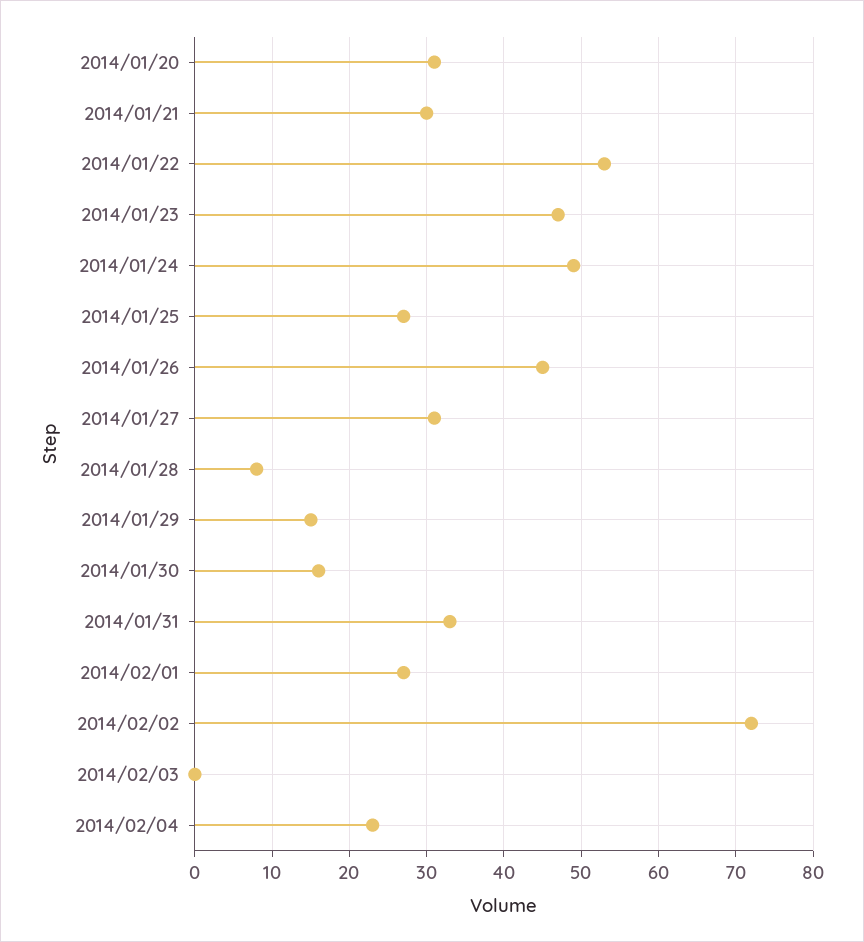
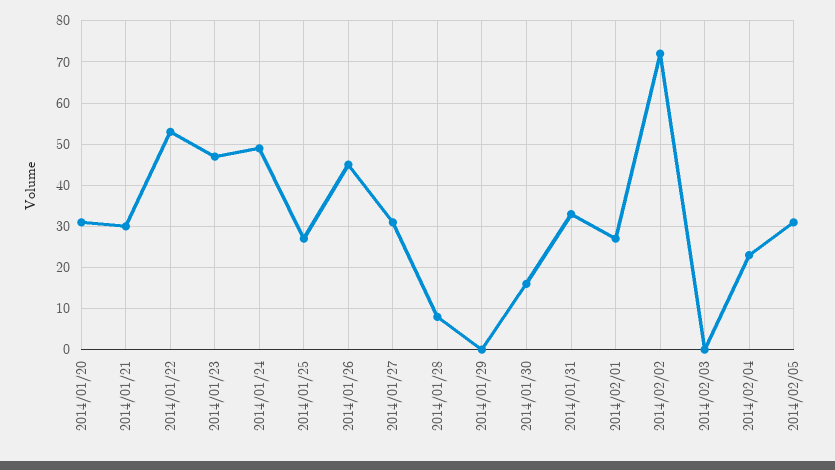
2014/01/29: 15 -> 0
2014/02/05: none -> 30

